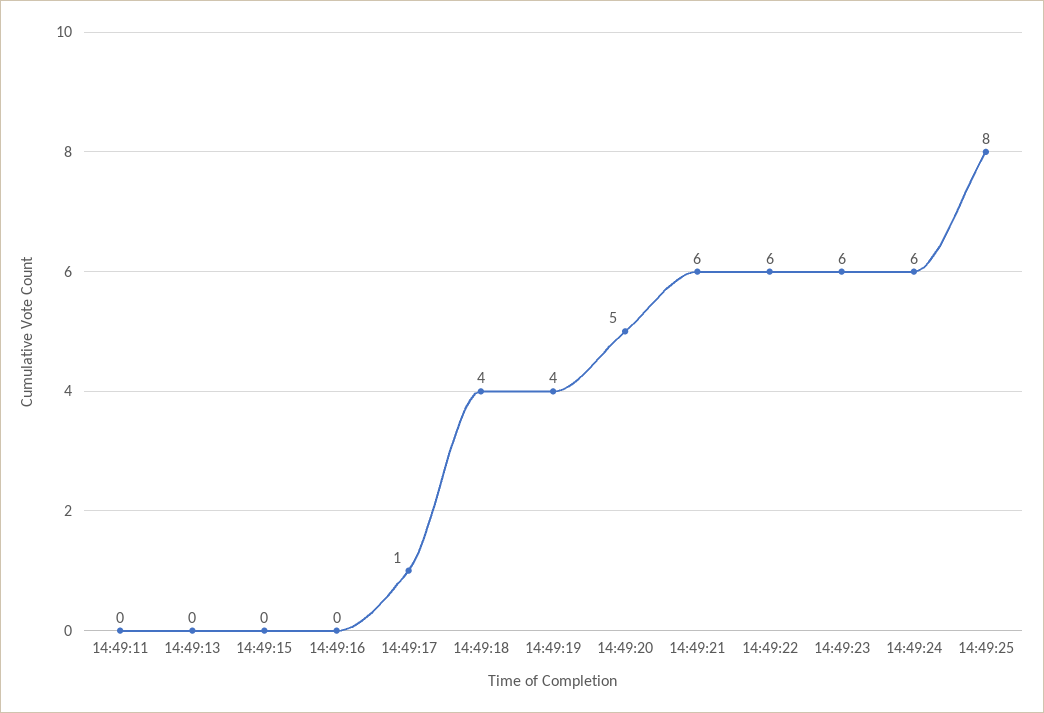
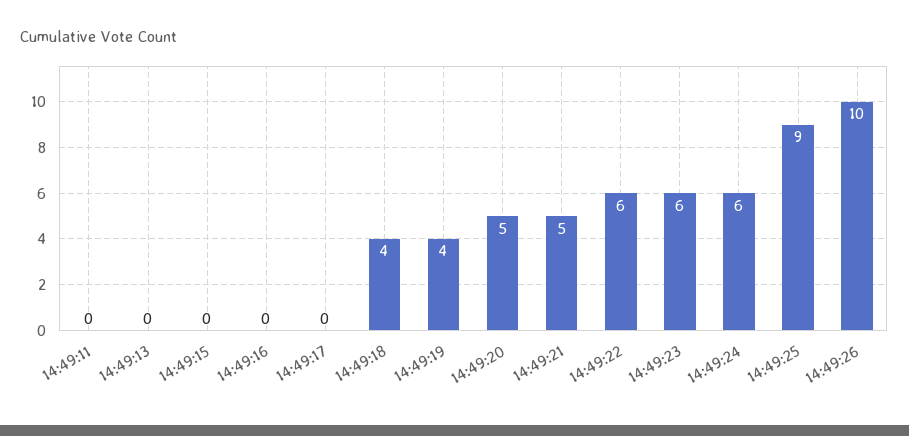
14:49:17: 1 -> 0
14:49:21: 6 -> 5
14:49:25: 8 -> 9
14:49:26: none -> 10

